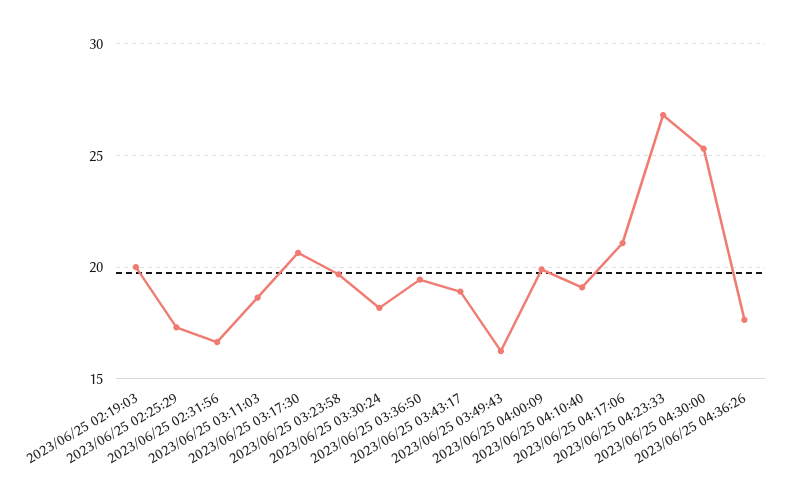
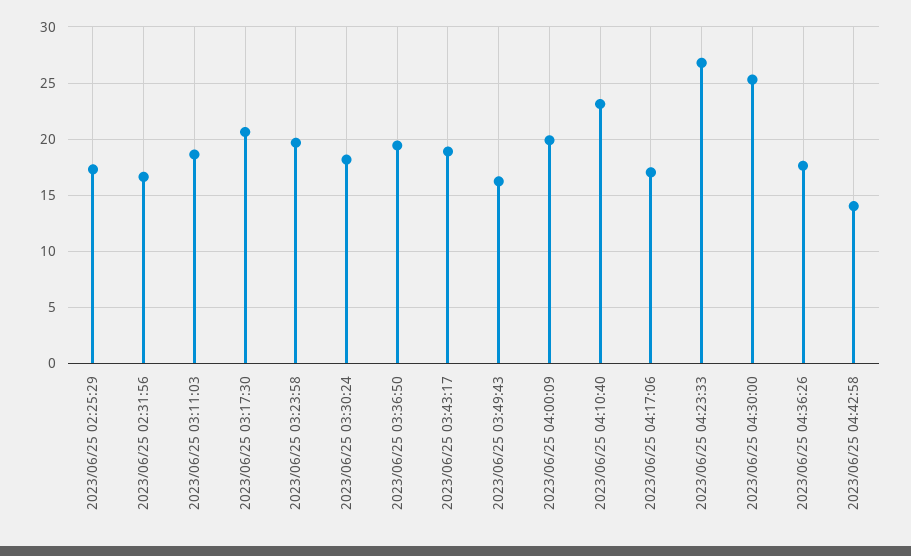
2023/06/25 02:19:03: 20 -> none
2023/06/25 04:10:40: 19 -> 23
2023/06/25 04:17:06: 21 -> 17
2023/06/25 04:42:58: none -> 14

